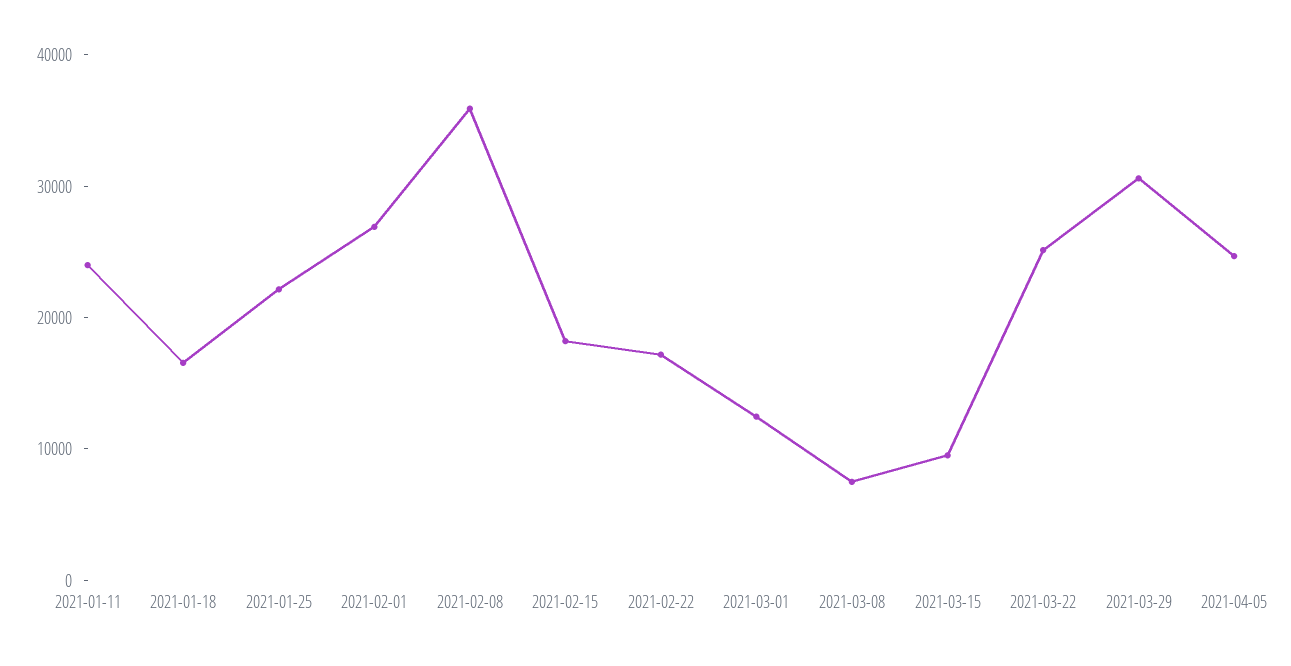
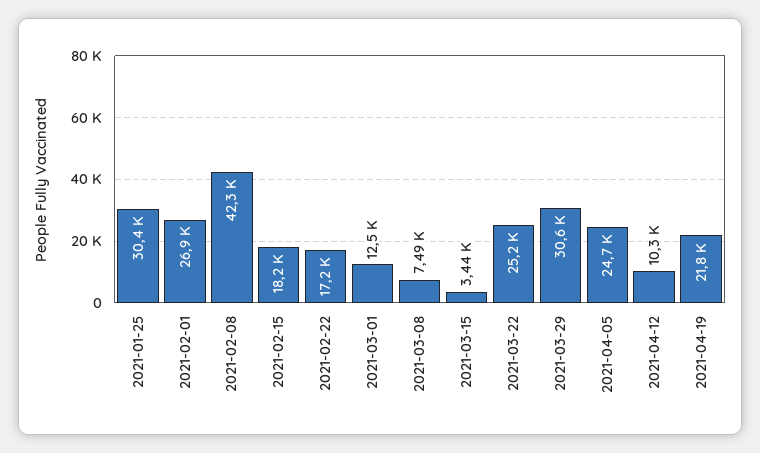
2021-01-11: 24000 -> none
2021-01-18: 16000 -> none
2021-01-25: 22000 -> 30400
2021-02-08: 36000 -> 42300
2021-03-15: 10000 -> 3440
2021-04-12: none -> 10300
2021-04-19: none -> 21800

